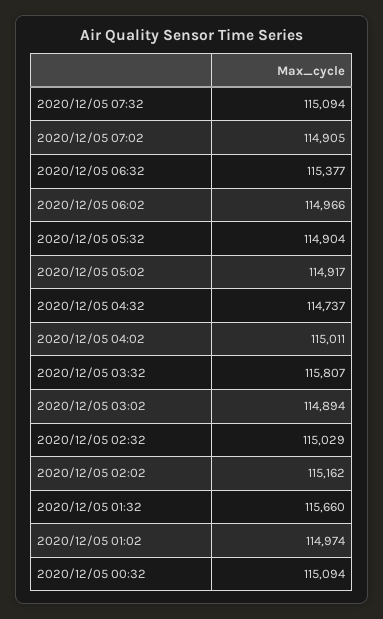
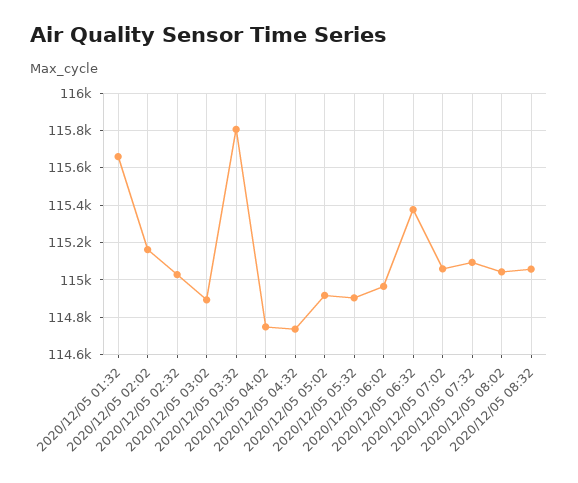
2020/12/05 07:02: 114905 -> 115050
2020/12/05 04:02: 115011 -> 114750
2020/12/05 01:02: 114974 -> none
2020/12/05 00:32: 115094 -> none
2020/12/05 08:02: none -> 115050
2020/12/05 08:32: none -> 115050

